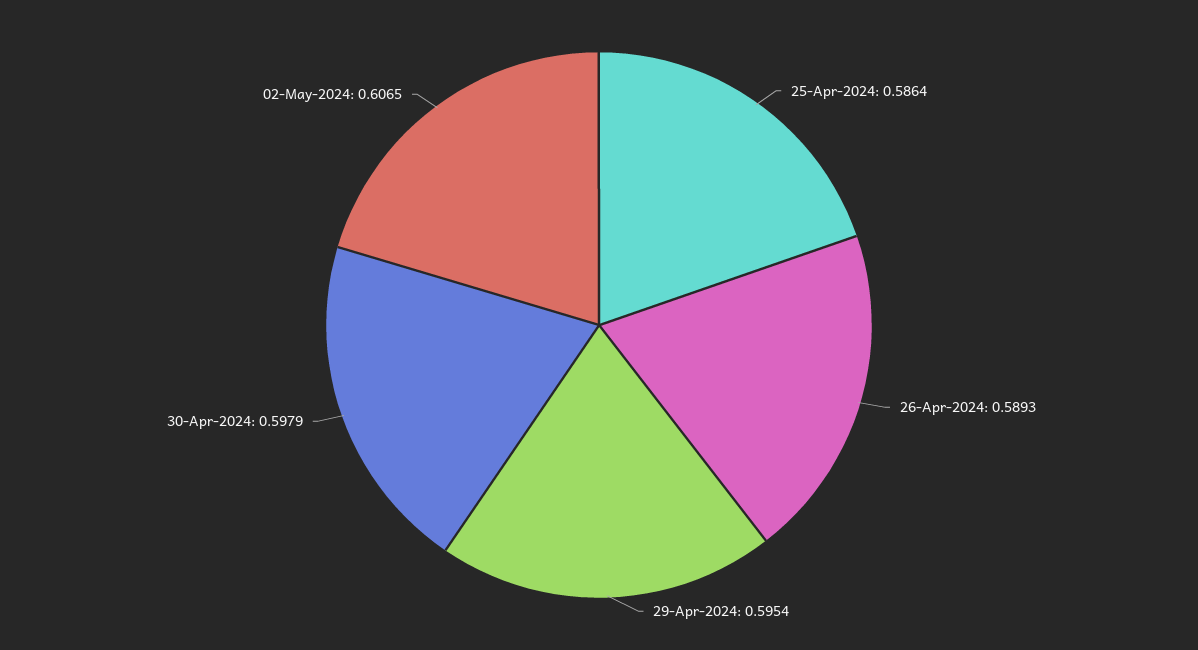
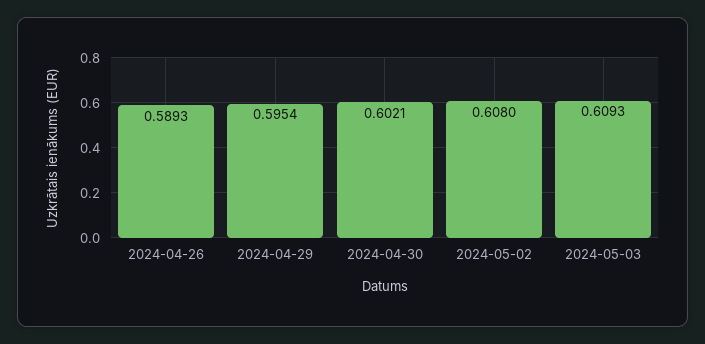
25-Apr-2024: 0.5864 -> none
30-Apr-2024: 0.5979 -> 0.6021
02-May-2024: 0.6065 -> 0.608
2024-05-03: none -> 0.6093

